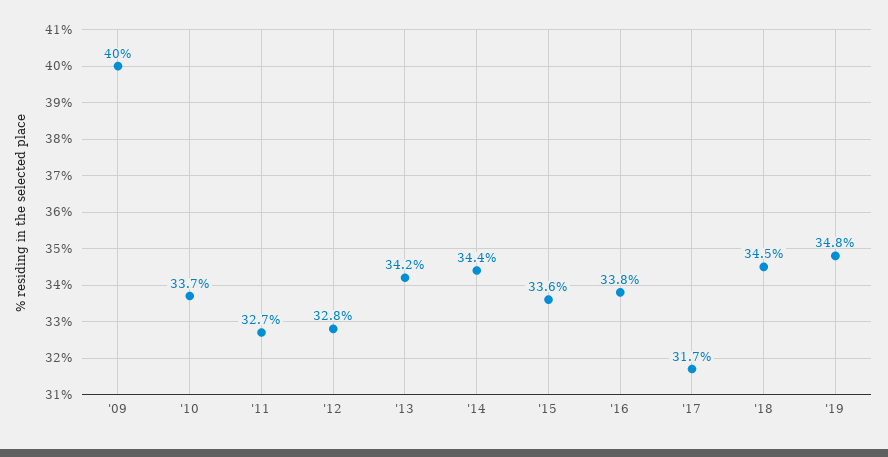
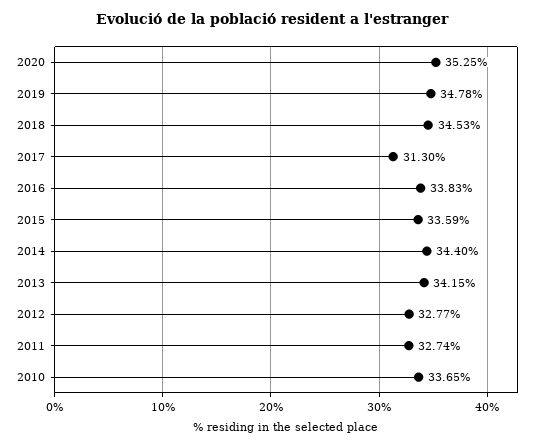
'09: 40 -> none
'17: 31.7 -> 31.3
2020: none -> 35.25

